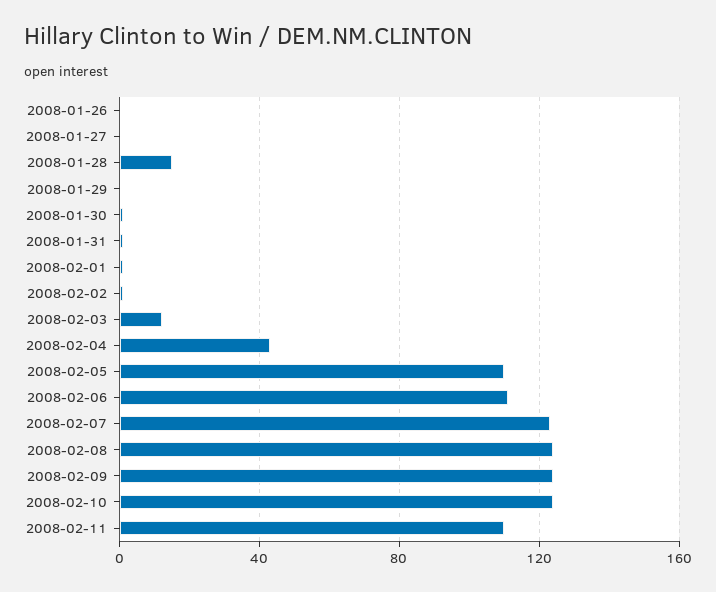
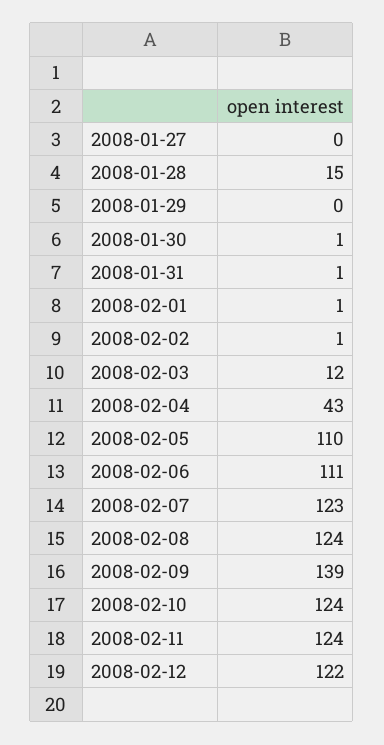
2008-01-26: 0 -> none
2008-02-09: 125 -> 139
2008-02-11: 110 -> 124
2008-02-12: none -> 122

